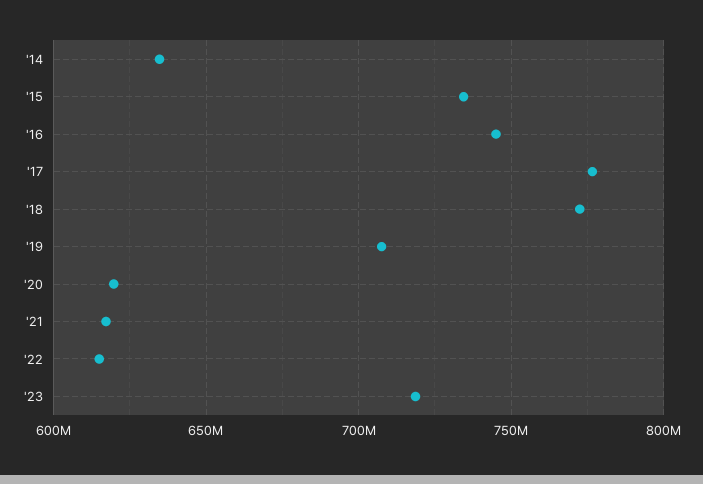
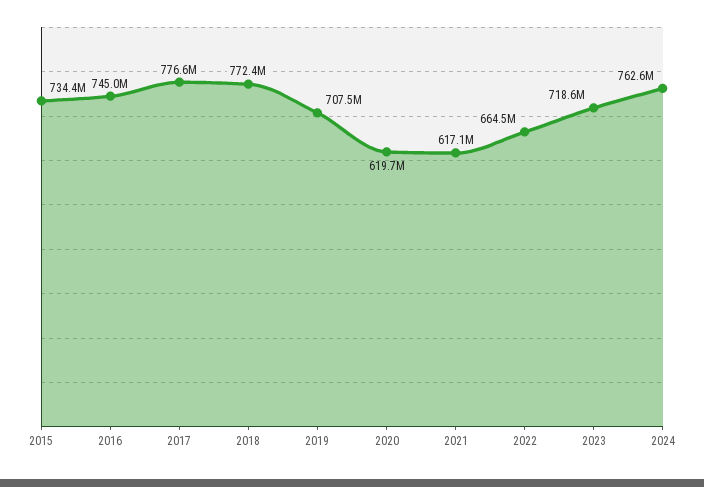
'14: 635000000 -> none
'22: 615000000 -> 664500000
2024: none -> 762600000

